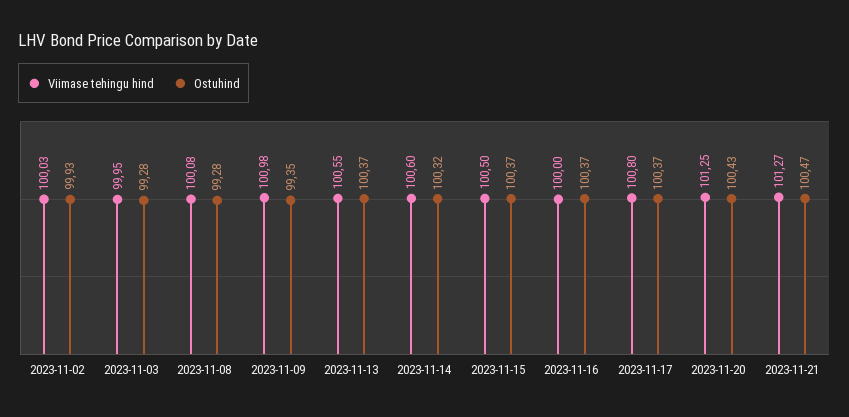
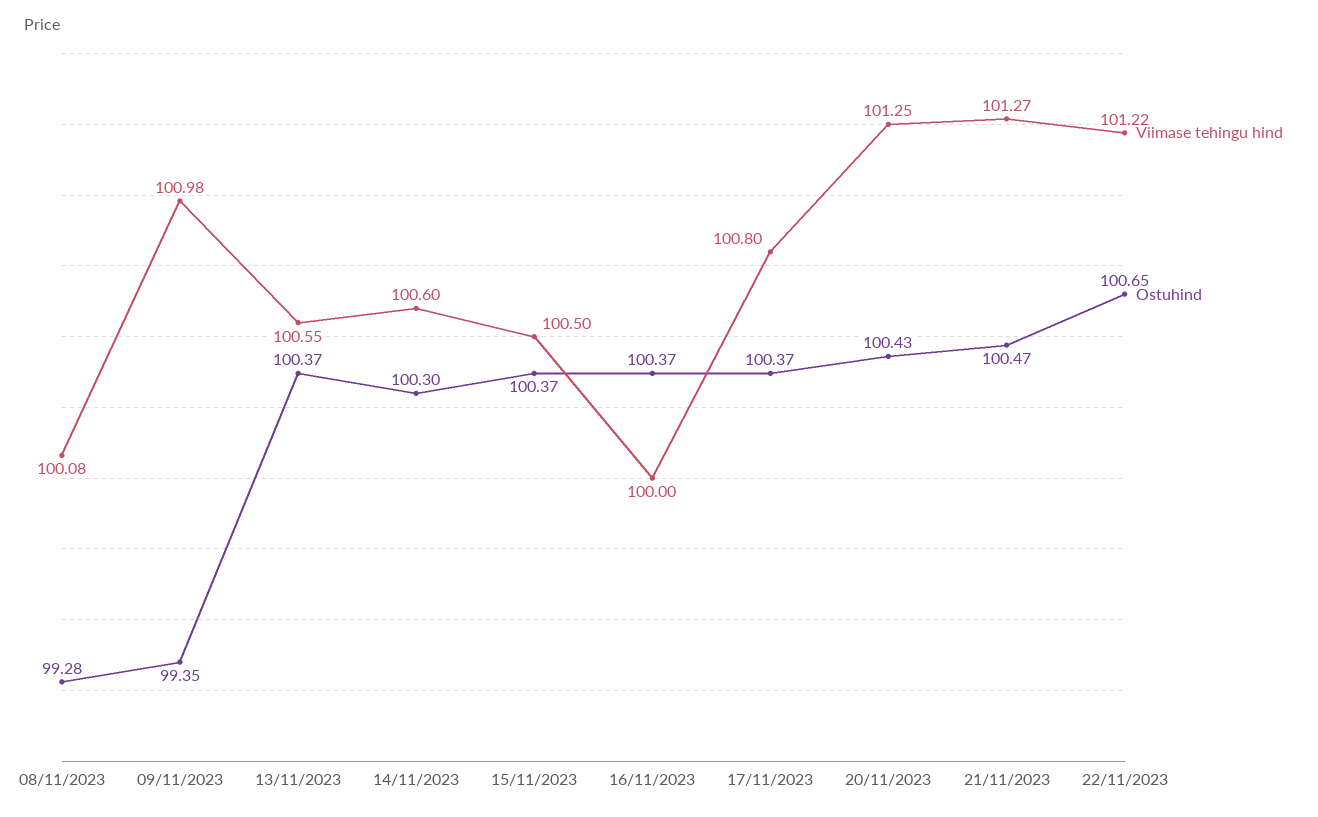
Viimase tehingu hind, 2023-11-02: 100.03 -> none
Ostuhind, 2023-11-02: 99.93 -> none
Viimase tehingu hind, 2023-11-03: 99.95 -> none
Ostuhind, 2023-11-03: 99.28 -> none
Ostuhind, 2023-11-14: 100.32 -> 100.3
Viimase tehingu hind, 22/11/2023: none -> 101.22
Ostuhind, 22/11/2023: none -> 100.65

